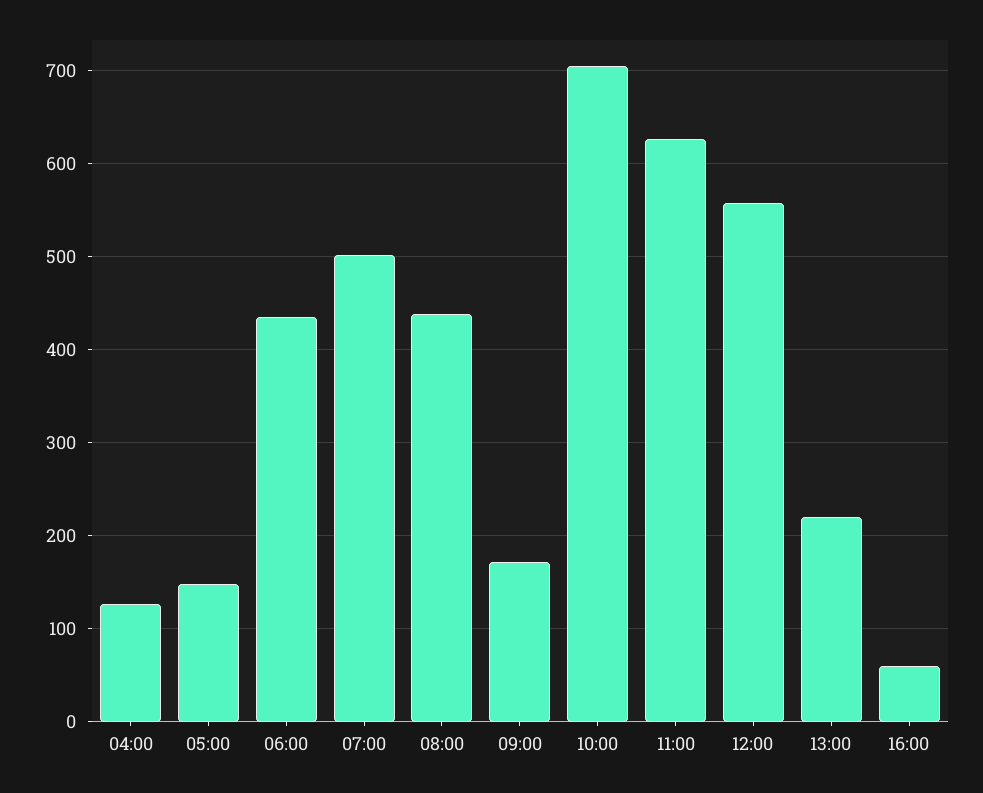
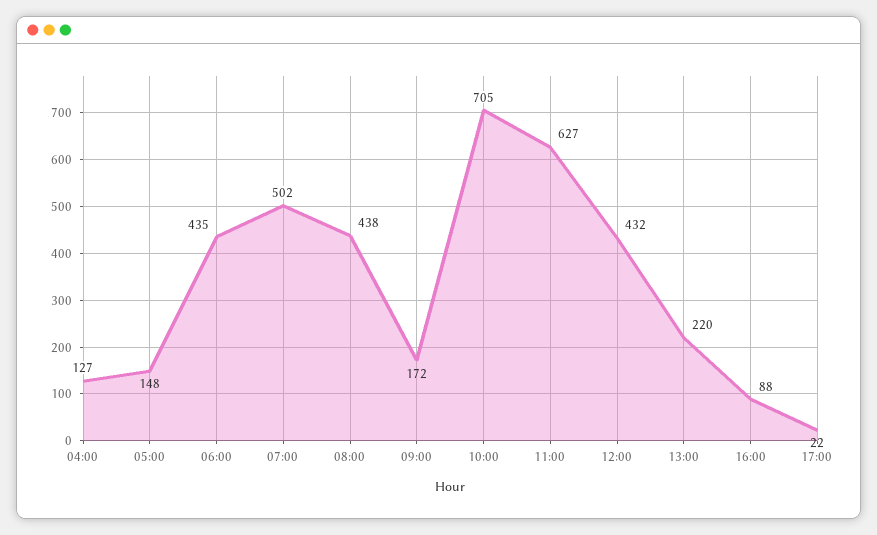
12:00: 560 -> 432
16:00: 60 -> 88
17:00: none -> 22

